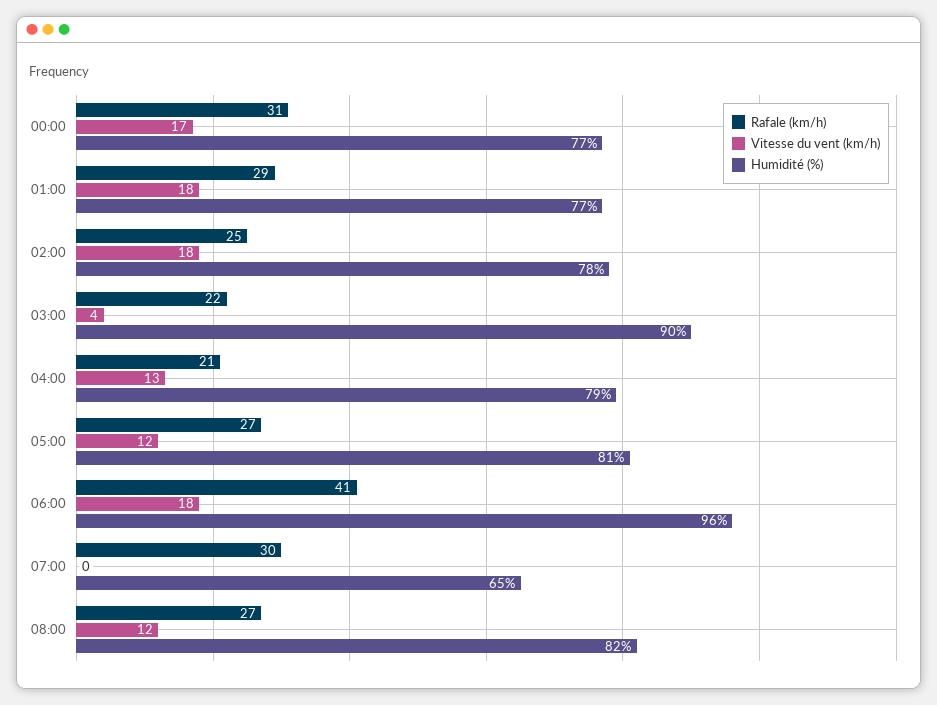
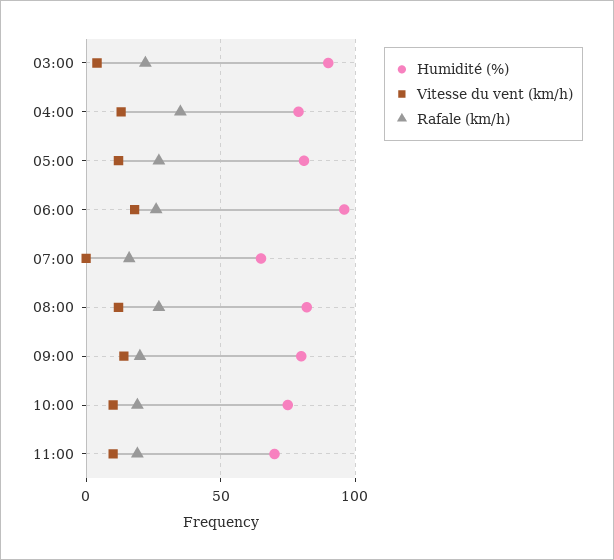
Rafale (km/h), 00:00: 31 -> none
Vitesse du vent (km/h), 00:00: 17 -> none
Humidité (%), 00:00: 77 -> none
Rafale (km/h), 01:00: 29 -> none
Vitesse du vent (km/h), 01:00: 18 -> none
Humidité (%), 01:00: 77 -> none
Rafale (km/h), 02:00: 25 -> none
Vitesse du vent (km/h), 02:00: 18 -> none
Humidité (%), 02:00: 78 -> none
Rafale (km/h), 04:00: 21 -> 35
Rafale (km/h), 06:00: 41 -> 25
Rafale (km/h), 07:00: 30 -> 15
Humidité (%), 09:00: none -> 80
Vitesse du vent (km/h), 09:00: none -> 15
Rafale (km/h), 09:00: none -> 20
Humidité (%), 10:00: none -> 75
Vitesse du vent (km/h), 10:00: none -> 10
Rafale (km/h), 10:00: none -> 20
Humidité (%), 11:00: none -> 70
Vitesse du vent (km/h), 11:00: none -> 10
Rafale (km/h), 11:00: none -> 20

